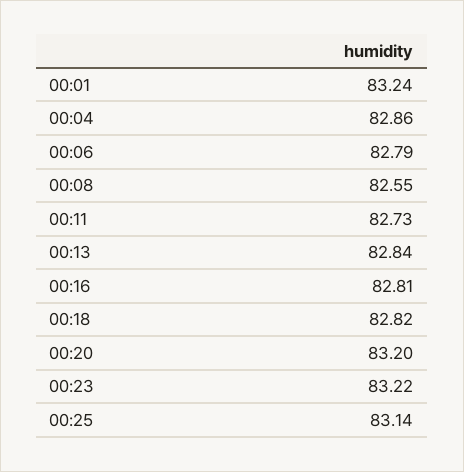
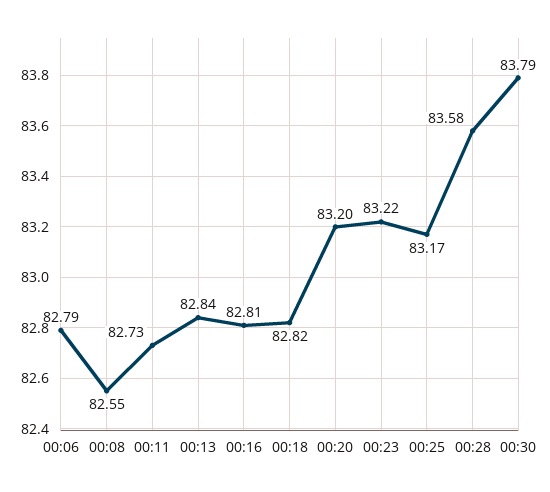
00:01: 83.24 -> none
00:04: 82.86 -> none
00:25: 83.14 -> 83.17
00:28: none -> 83.58
00:30: none -> 83.79

